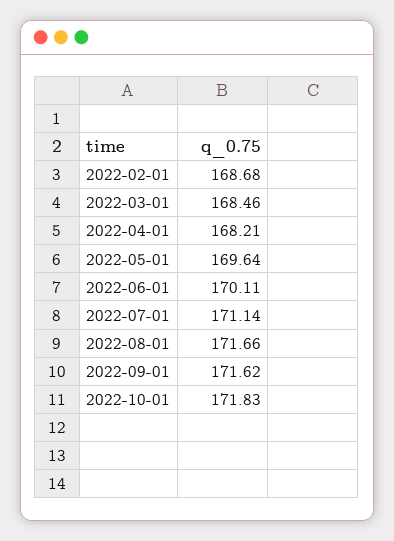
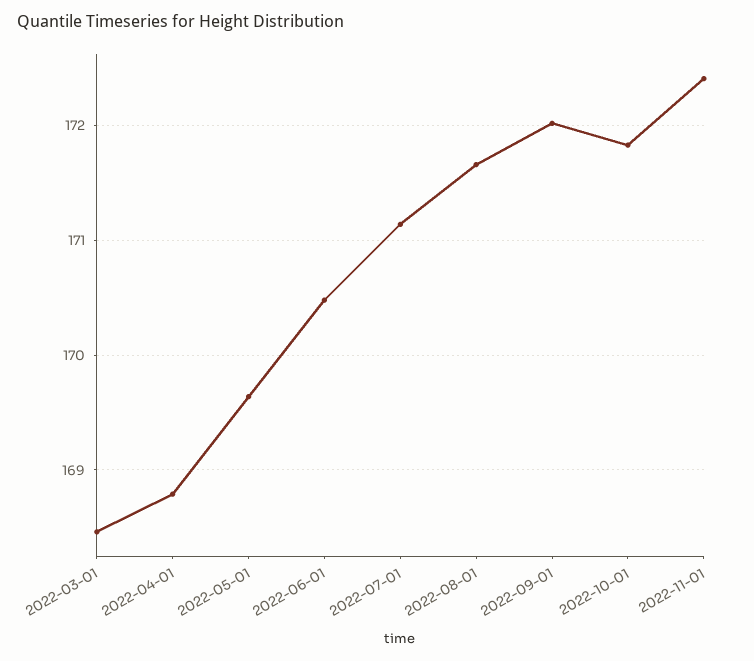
2022-02-01: 168.68 -> none
2022-04-01: 168.21 -> 168.8
2022-06-01: 170.11 -> 170.5
2022-09-01: 171.62 -> 172
2022-11-01: none -> 172.4

